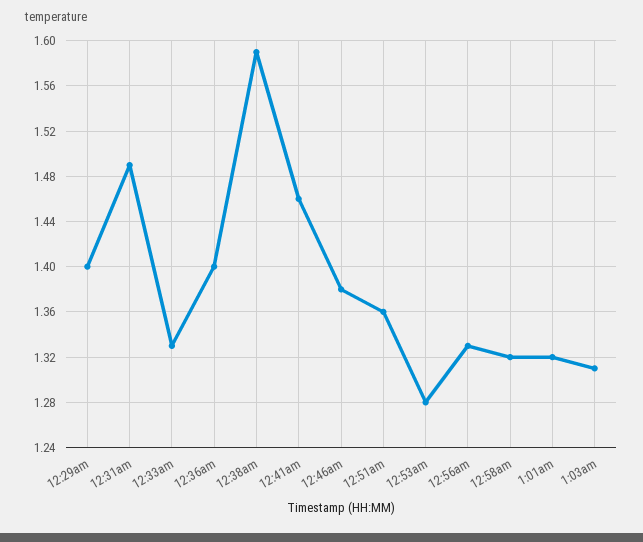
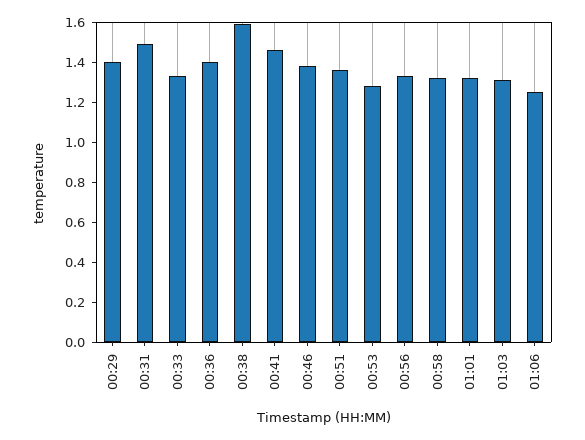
01:06: none -> 1.25

